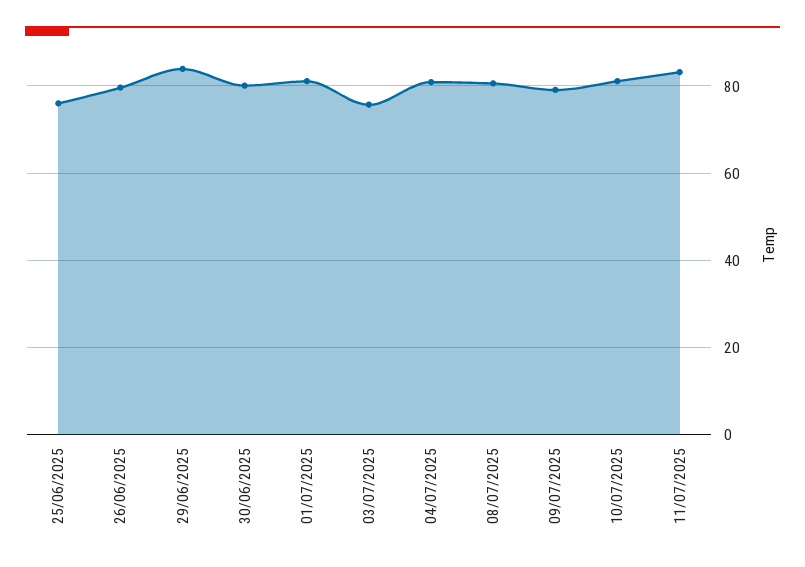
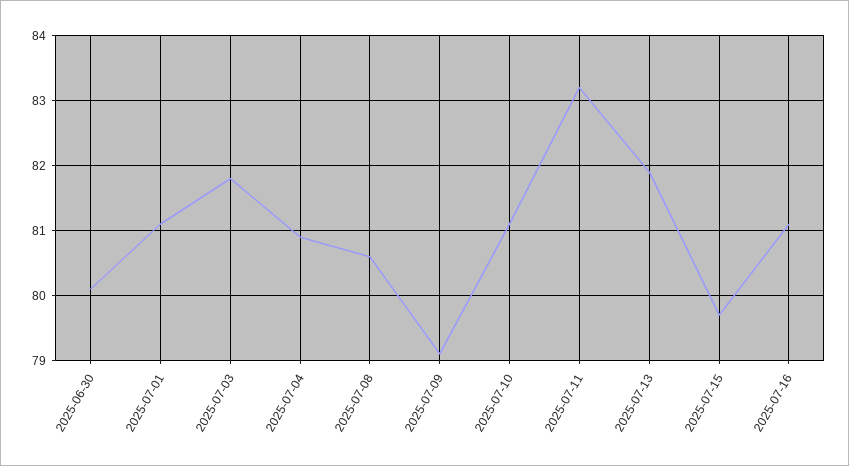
25/06/2025: 76 -> none
26/06/2025: 80 -> none
29/06/2025: 84 -> none
03/07/2025: 76 -> 81.8
2025-07-13: none -> 81.9
2025-07-15: none -> 79.7
2025-07-16: none -> 81.1

